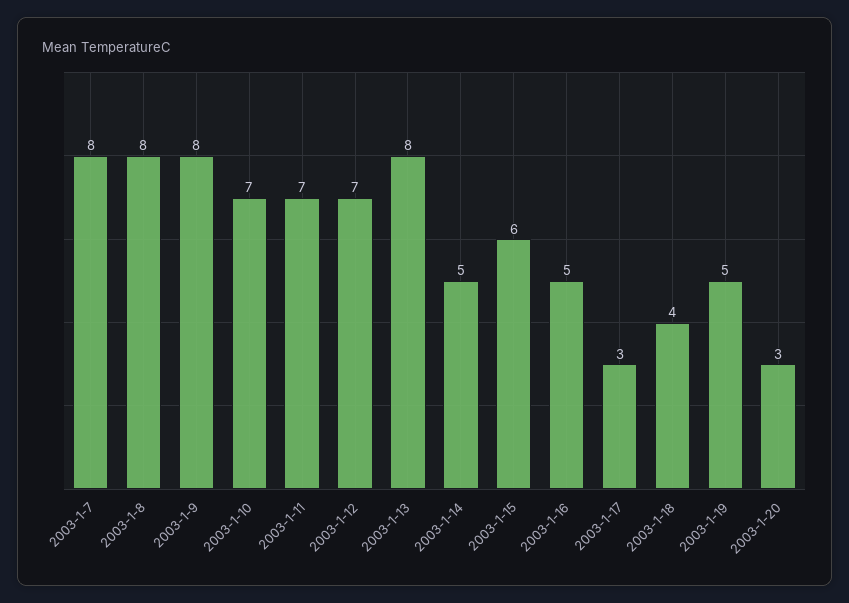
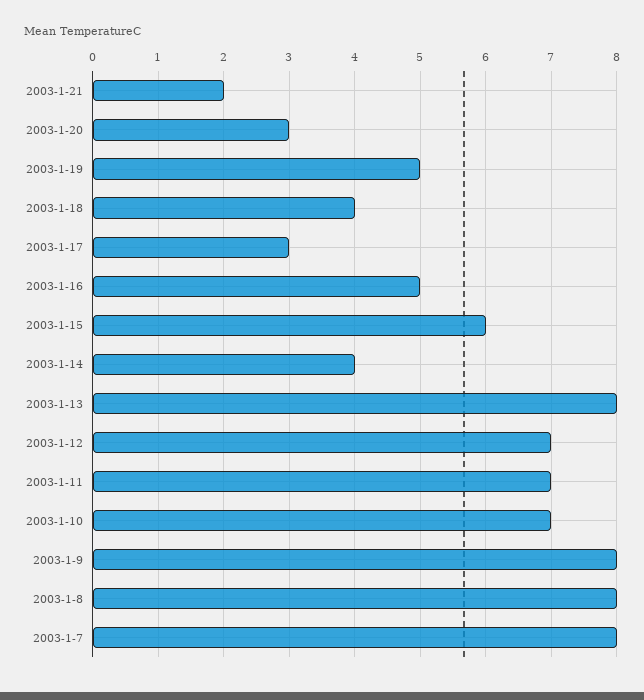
2003-1-14: 5 -> 4
2003-1-21: none -> 2

